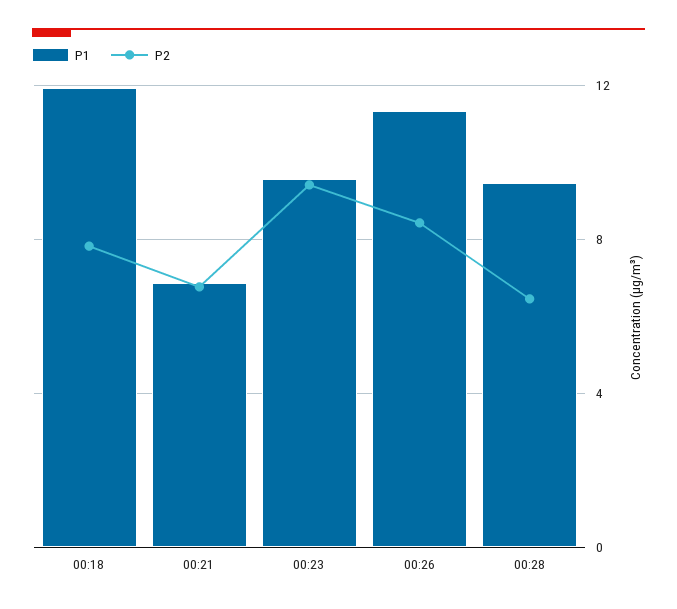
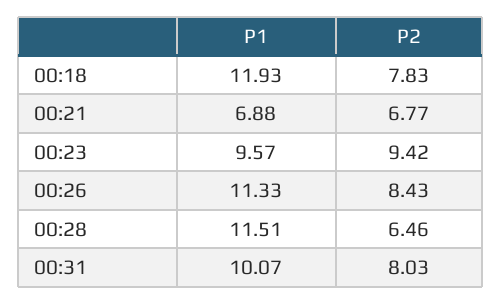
P1, 00:28: 9.5 -> 11.51
P1, 00:31: none -> 10.07
P2, 00:31: none -> 8.03

